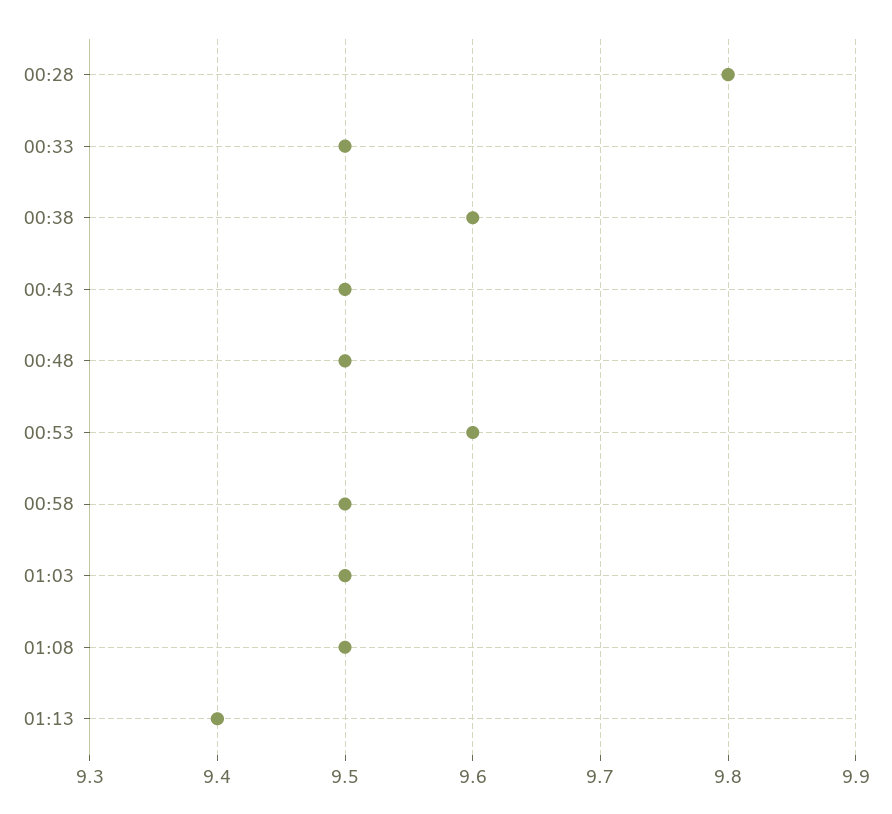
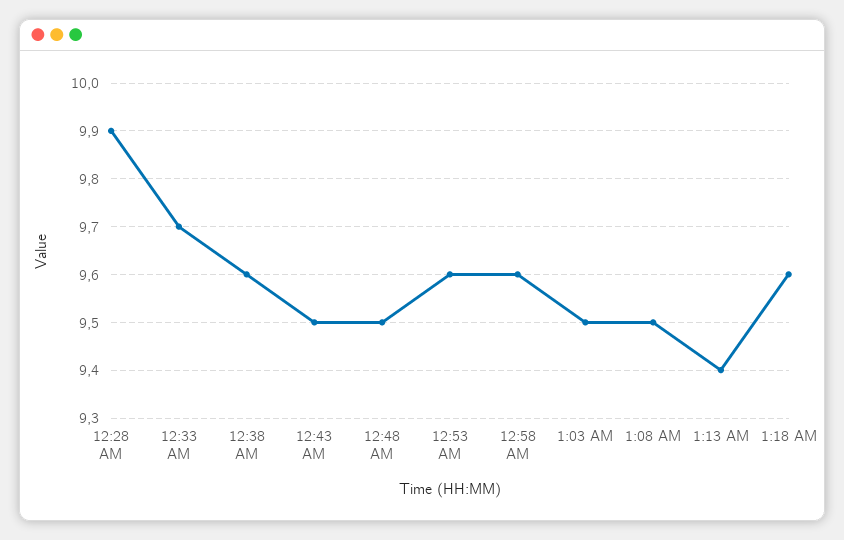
00:28: 9.8 -> 9.9
00:33: 9.5 -> 9.7
00:58: 9.5 -> 9.6
1:18 AM: none -> 9.6

